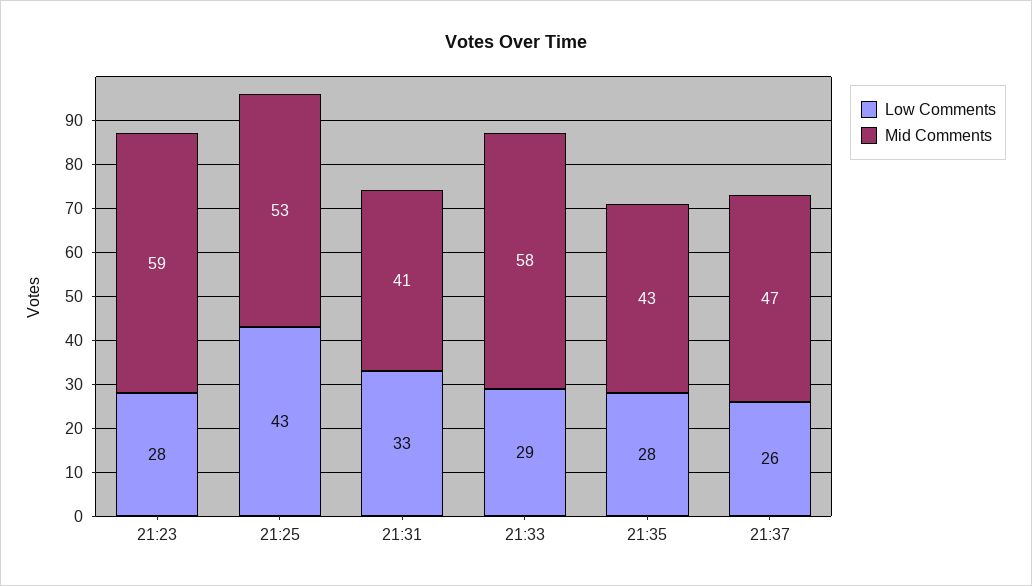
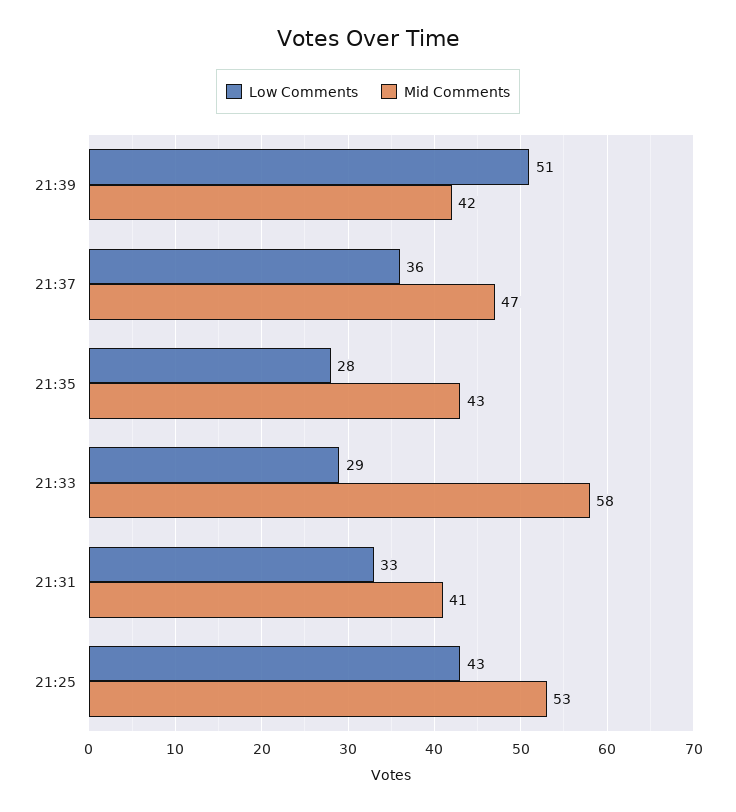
Low Comments, 21:23: 28 -> none
Mid Comments, 21:23: 59 -> none
Low Comments, 21:37: 26 -> 36
Low Comments, 21:39: none -> 51
Mid Comments, 21:39: none -> 42

